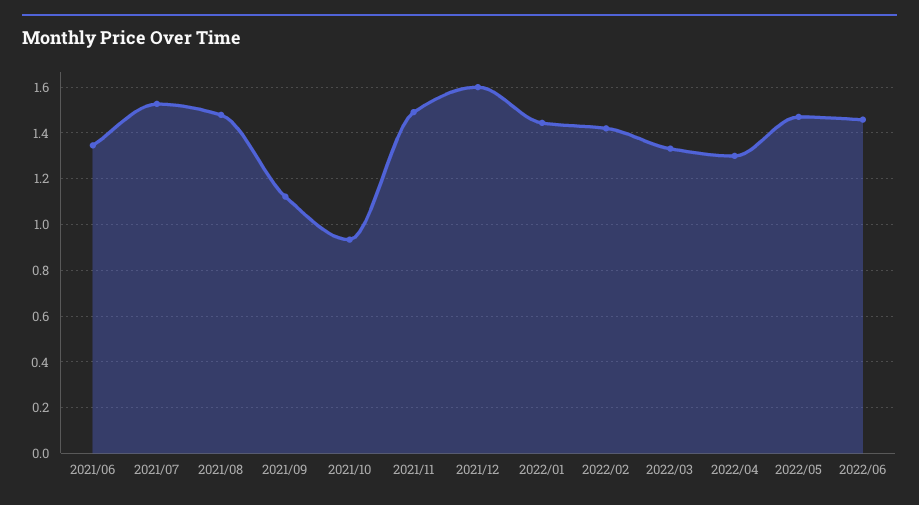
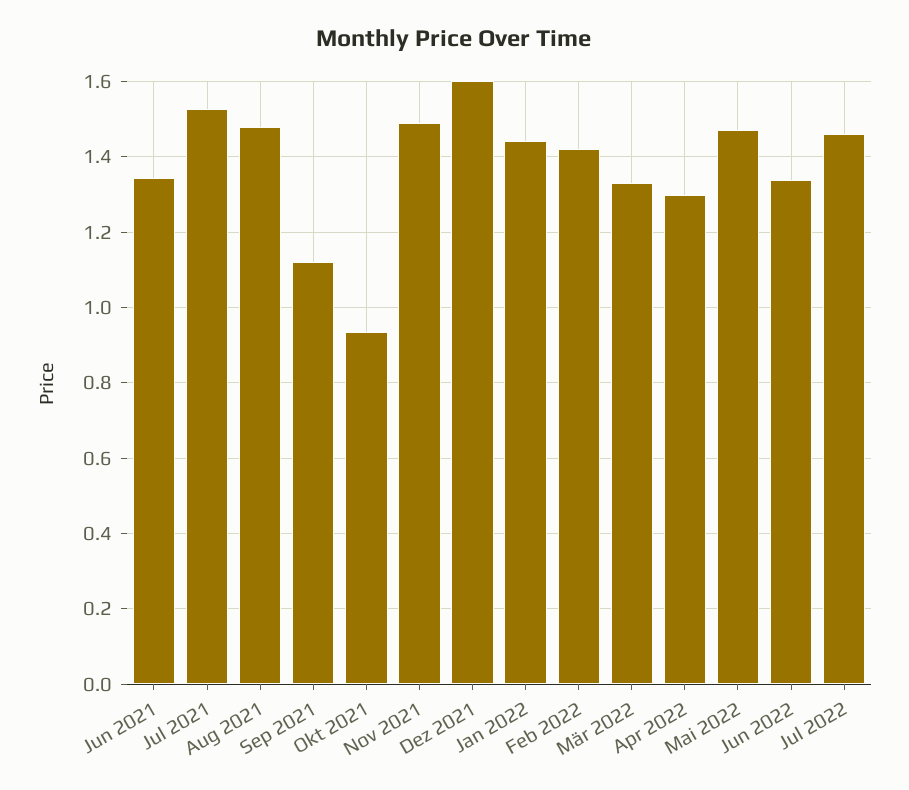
2022/06: 1.45 -> 1.34
Jul 2022: none -> 1.46

